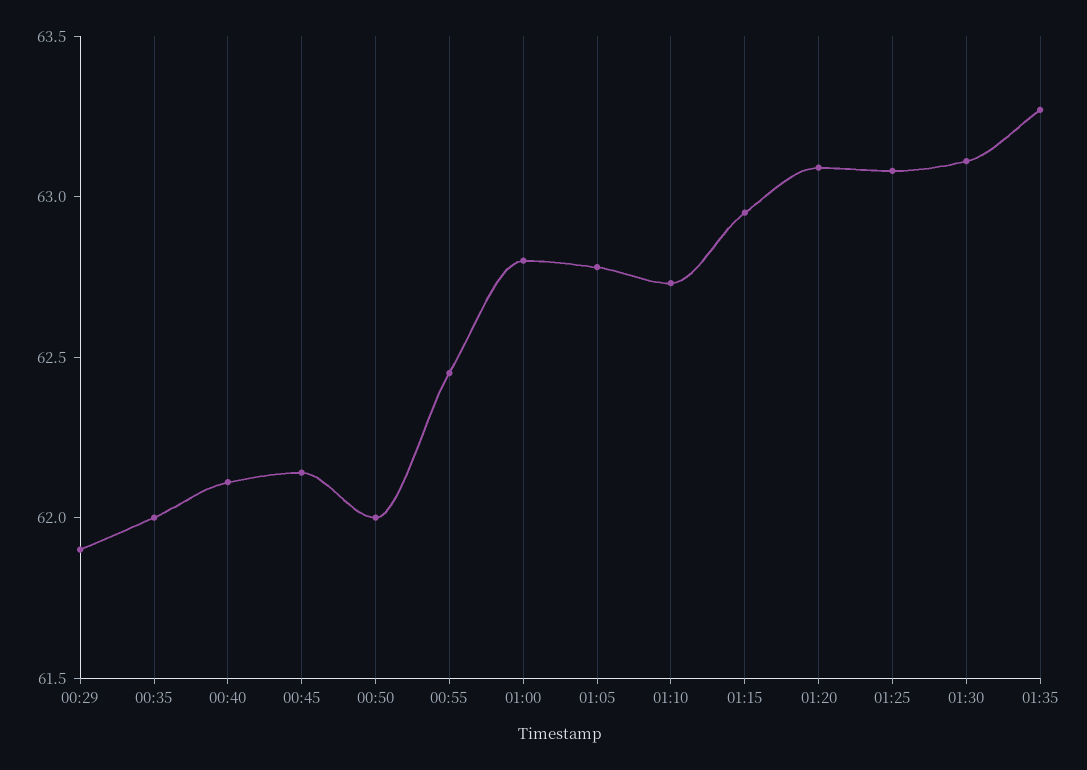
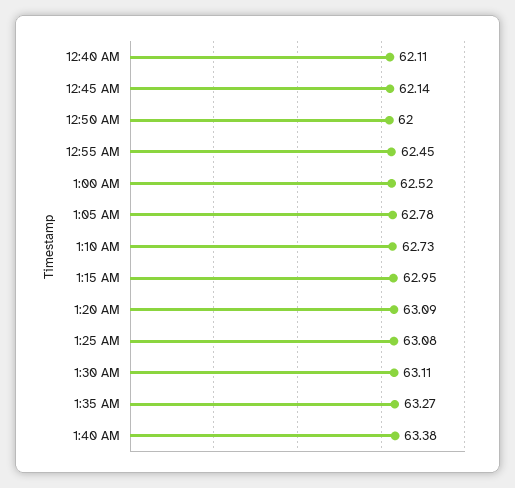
00:29: 61.9 -> none
00:35: 62 -> none
01:00: 62.8 -> 62.52
1:40 AM: none -> 63.38

